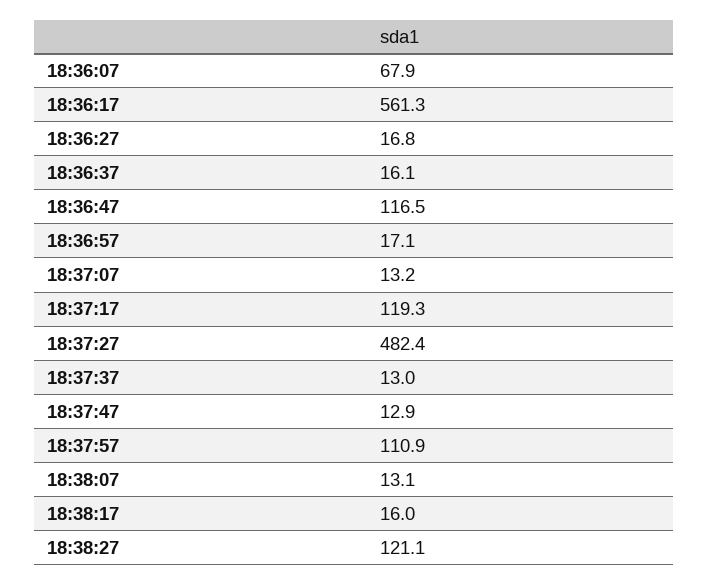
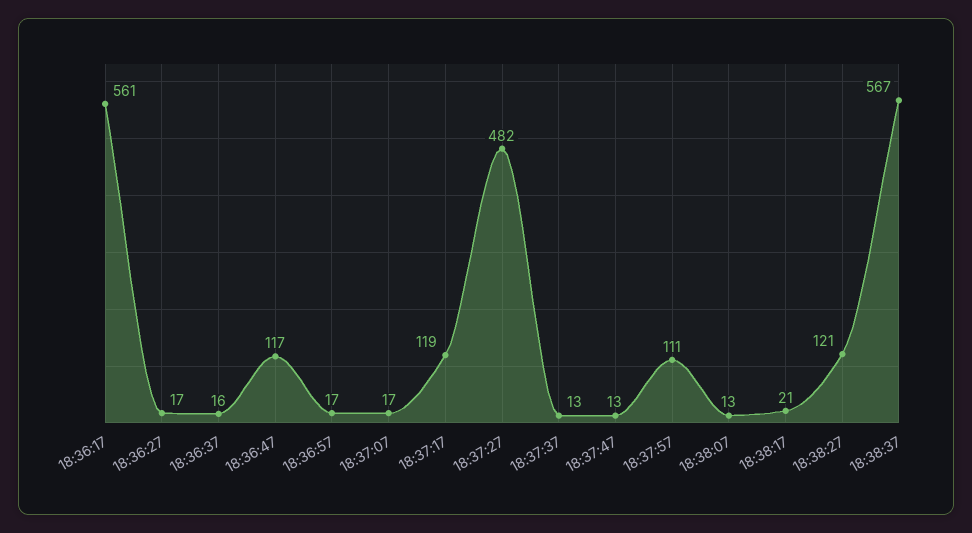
18:36:07: 67.9 -> none
18:37:07: 13.2 -> 17
18:38:17: 16 -> 21
18:38:37: none -> 567

